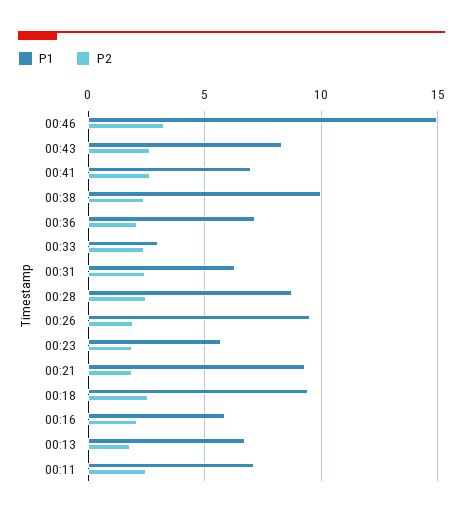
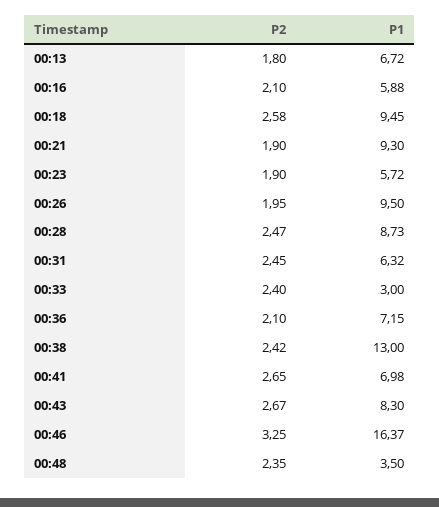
P1, 00:46: 15 -> 16.37
P1, 00:38: 10 -> 13
P1, 00:11: 7 -> none
P2, 00:11: 2.5 -> none
P2, 00:48: none -> 2.35
P1, 00:48: none -> 3.5

